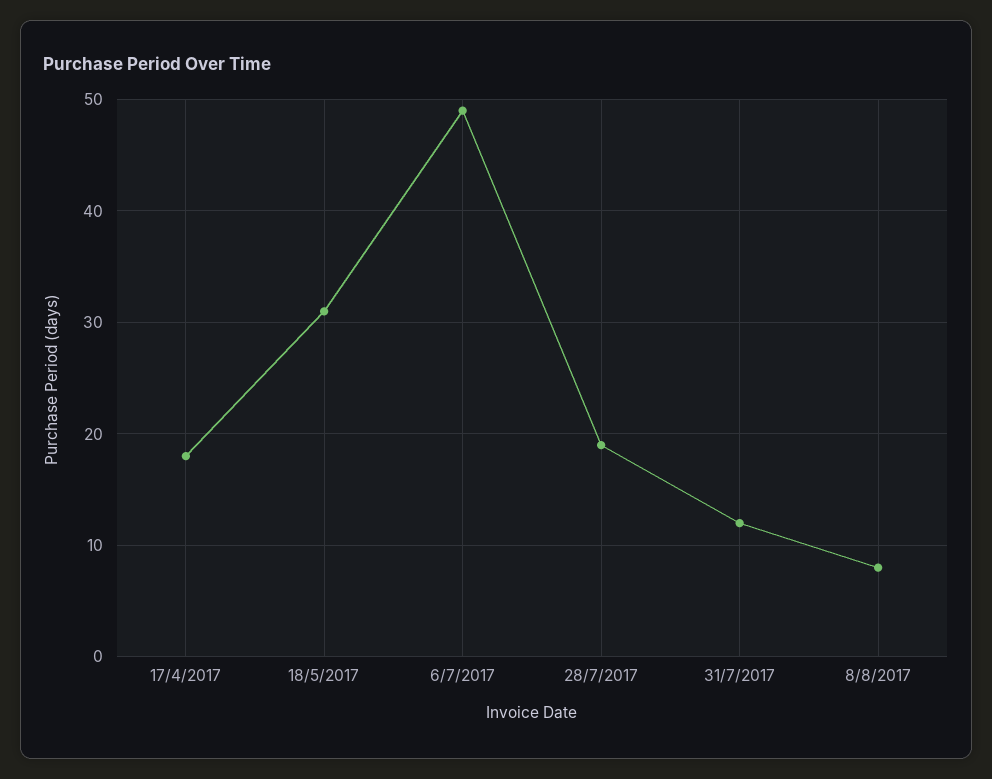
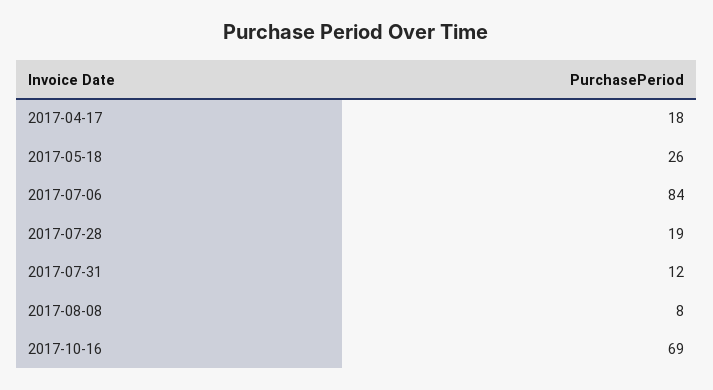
18/5/2017: 31 -> 26
6/7/2017: 49 -> 84
2017-10-16: none -> 69

